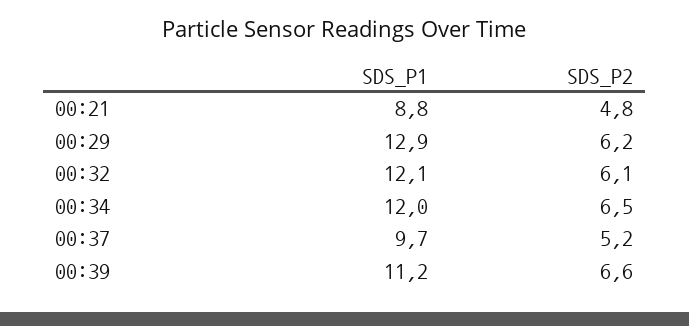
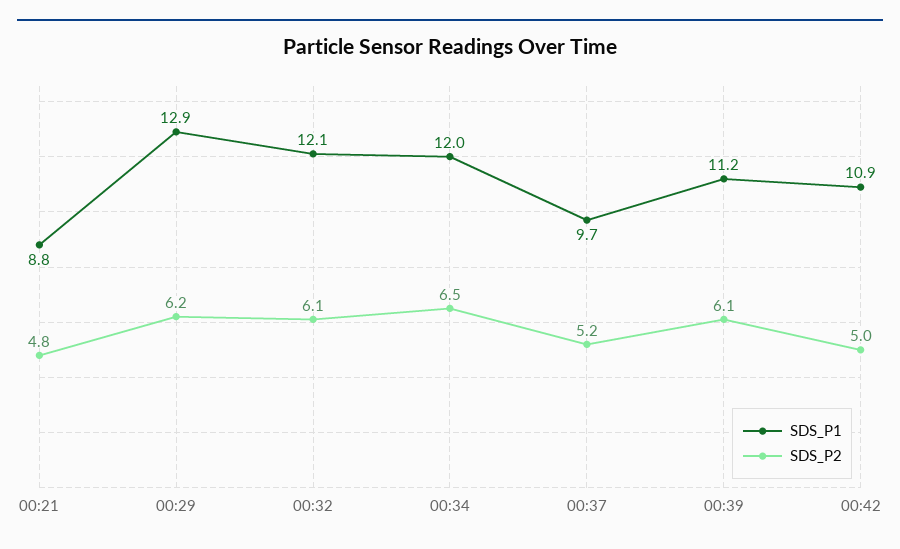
SDS_P2, 00:39: 6.6 -> 6.1
SDS_P1, 00:42: none -> 10.9
SDS_P2, 00:42: none -> 5

